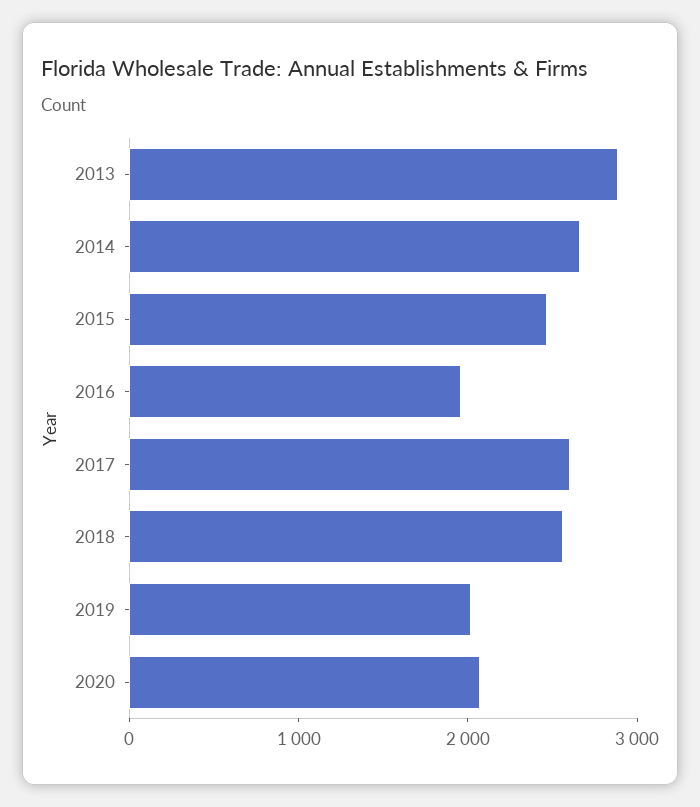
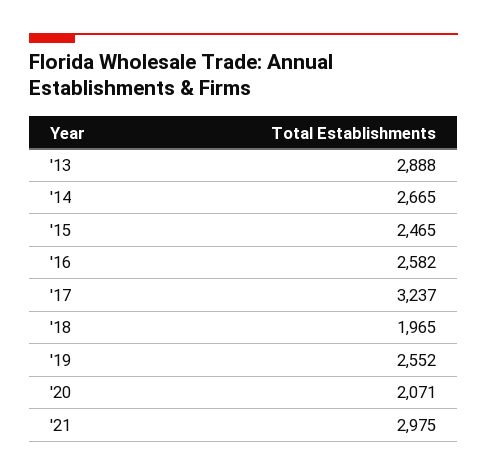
2016: 2000 -> 2582
2017: 2600 -> 3237
2018: 2600 -> 1965
2019: 2000 -> 2552
'21: none -> 2975

